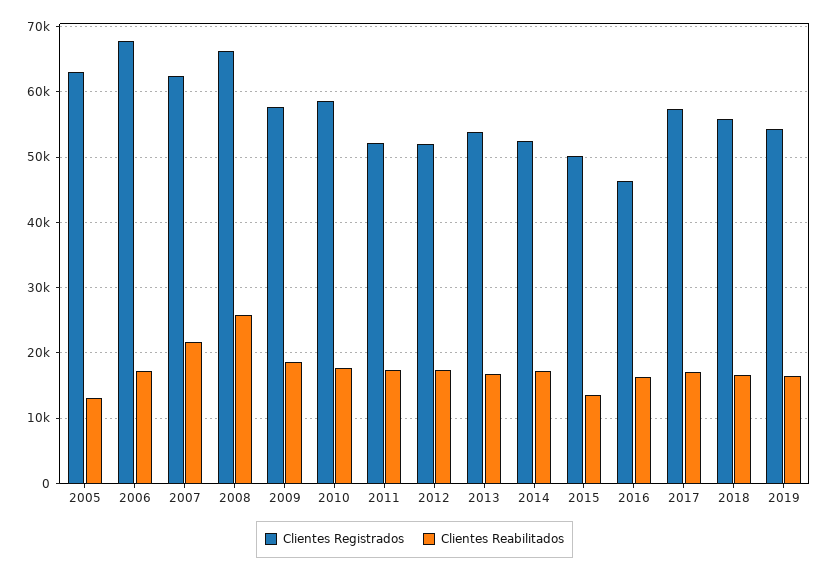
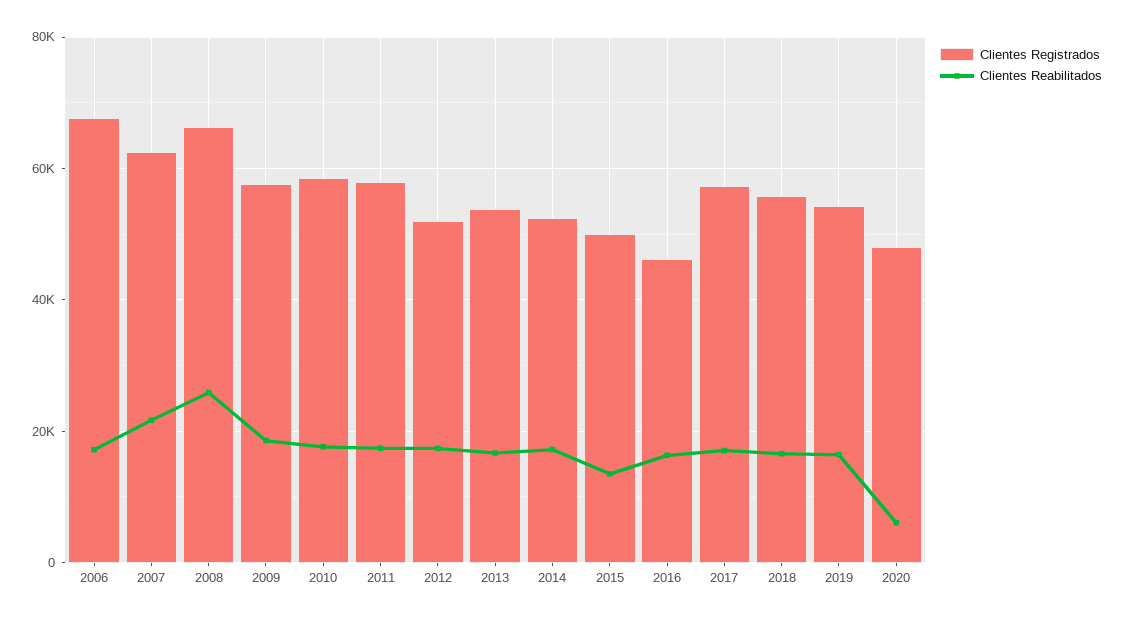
Clientes Registrados, 2005: 63000 -> none
Clientes Reabilitados, 2005: 13000 -> none
Clientes Registrados, 2011: 52000 -> 58000
Clientes Registrados, 2020: none -> 48000
Clientes Reabilitados, 2020: none -> 6000

